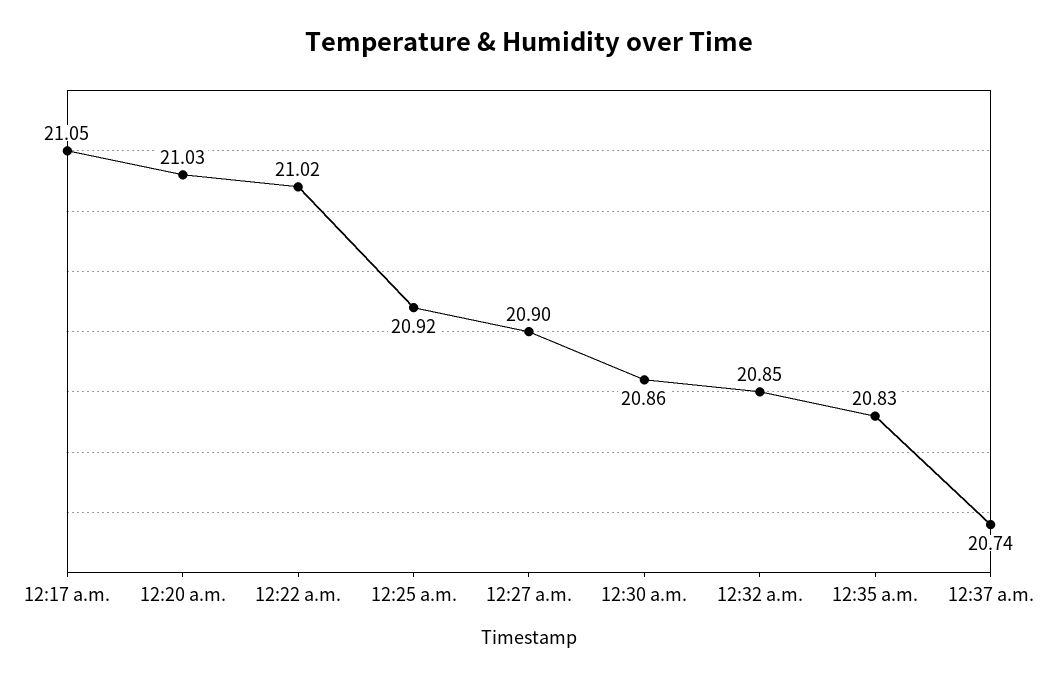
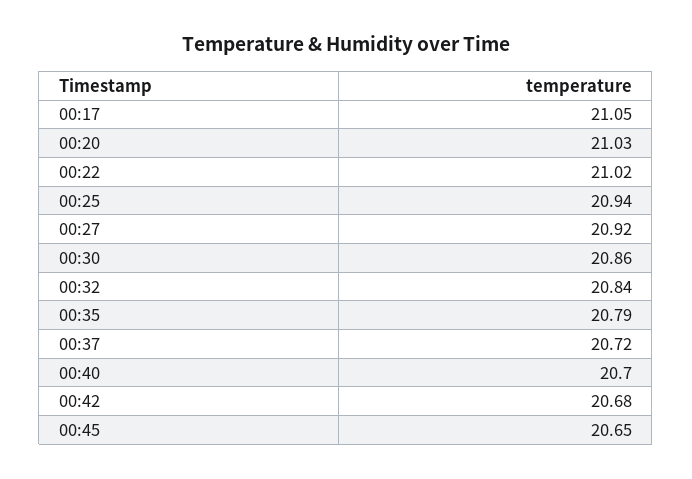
12:25 a.m.: 20.92 -> 20.94
12:27 a.m.: 20.9 -> 20.92
12:32 a.m.: 20.85 -> 20.84
12:35 a.m.: 20.83 -> 20.79
12:37 a.m.: 20.74 -> 20.72
00:40: none -> 20.7
00:42: none -> 20.68
00:45: none -> 20.65

